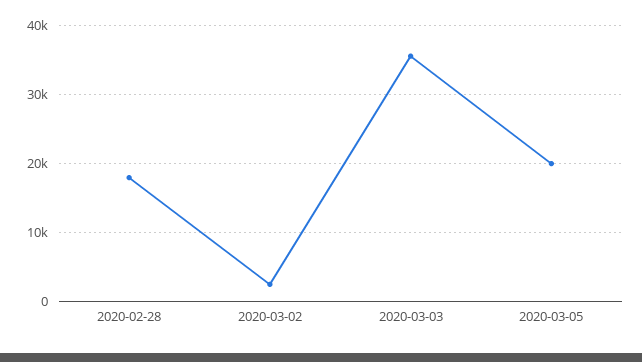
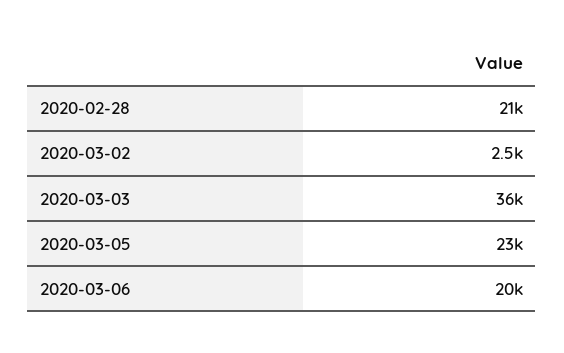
2020-02-28: 18000 -> 21000
2020-03-05: 20000 -> 23000
2020-03-06: none -> 20000

